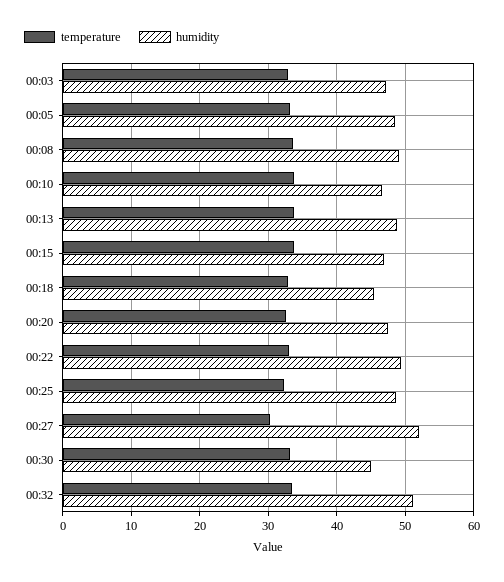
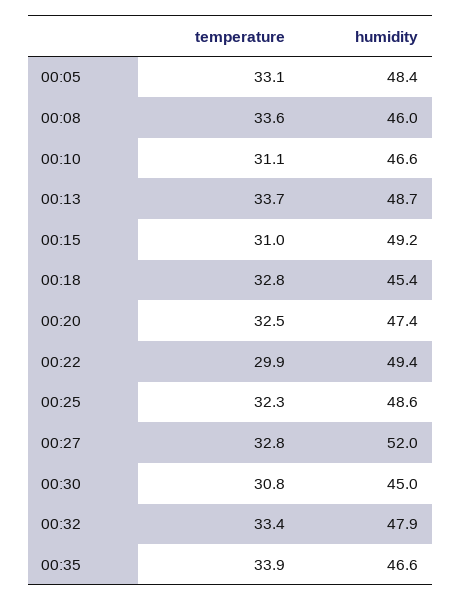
temperature, 00:03: 33 -> none
humidity, 00:03: 47 -> none
humidity, 00:08: 49 -> 46
temperature, 00:10: 34 -> 31.1
temperature, 00:15: 34 -> 31
humidity, 00:15: 47 -> 49.2
temperature, 00:22: 33 -> 29.9
temperature, 00:27: 30 -> 32.8
temperature, 00:30: 33 -> 30.8
humidity, 00:32: 51 -> 47.9
temperature, 00:35: none -> 33.9
humidity, 00:35: none -> 46.6

